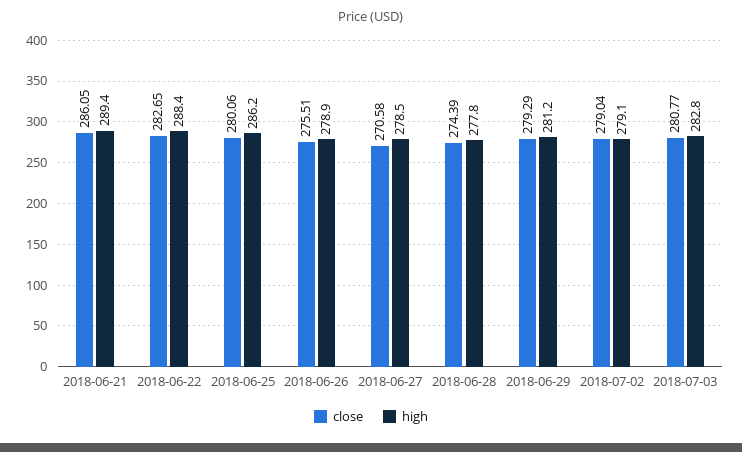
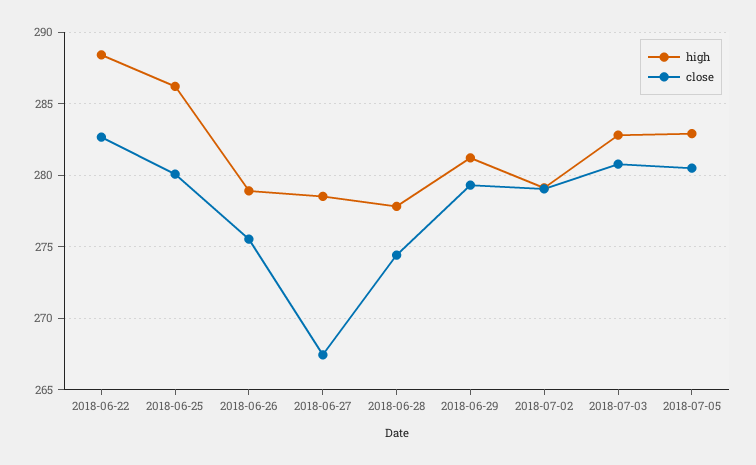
close, 2018-06-21: 286.05 -> none
high, 2018-06-21: 289.4 -> none
close, 2018-06-27: 270.58 -> 267.5
high, 2018-07-05: none -> 283
close, 2018-07-05: none -> 280.5

